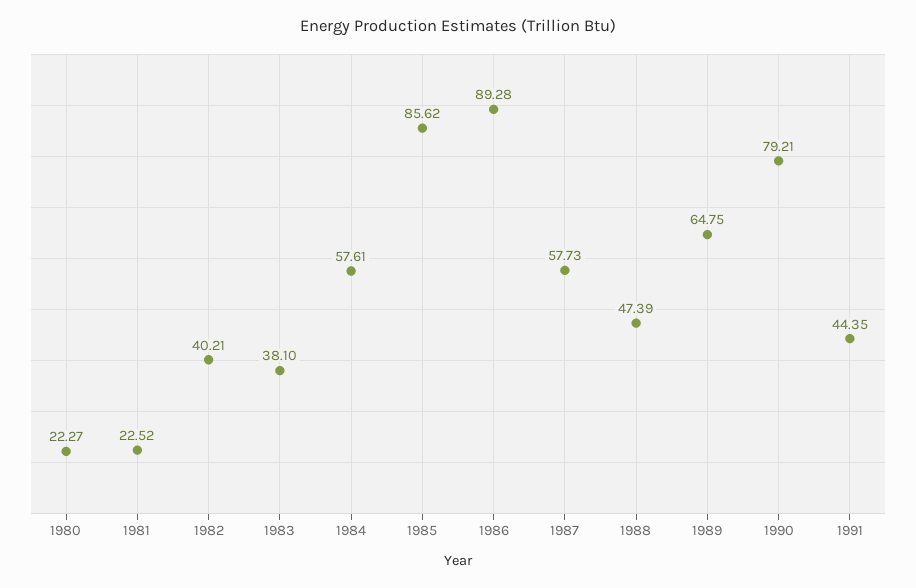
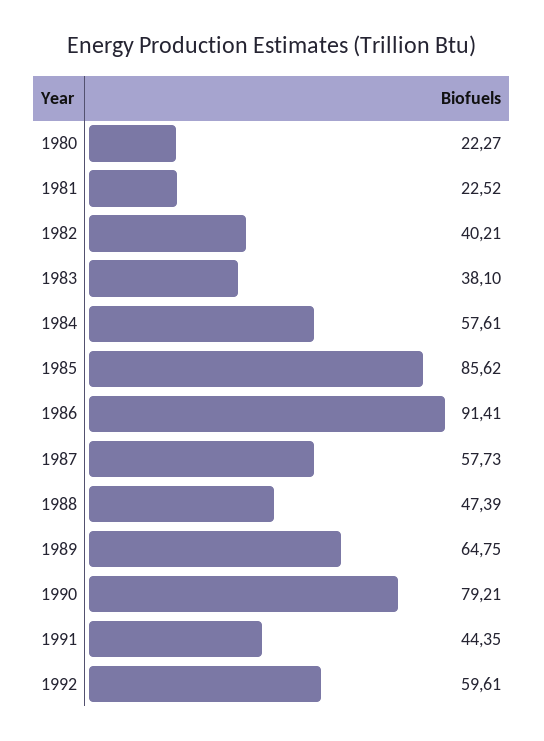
1986: 89.28 -> 91.41
1992: none -> 59.61

